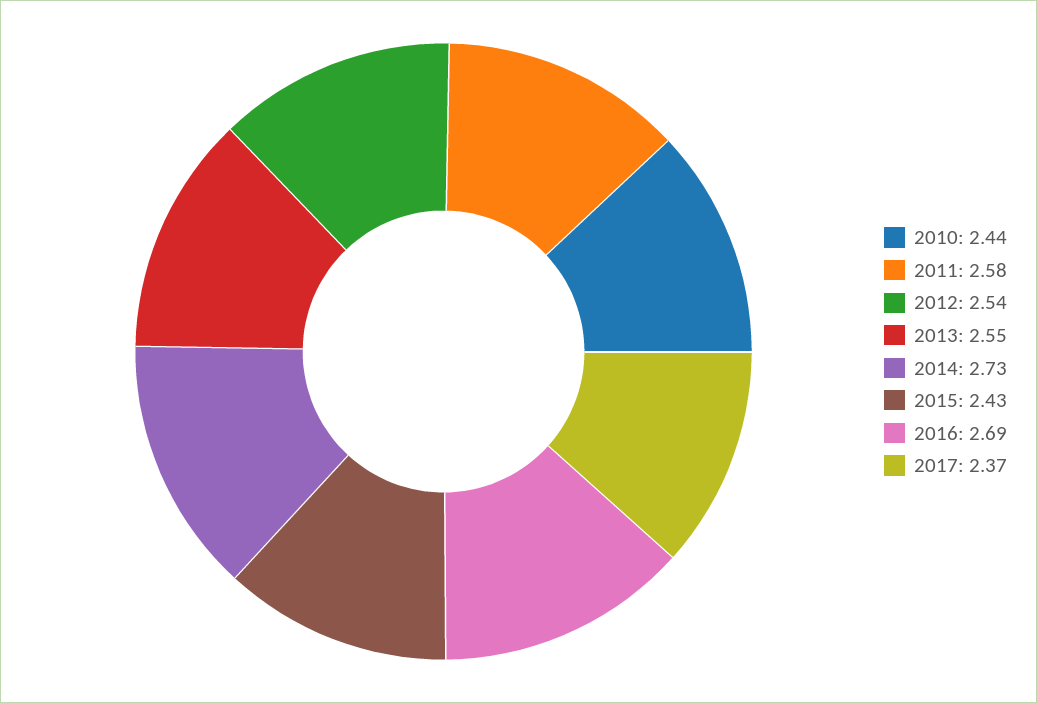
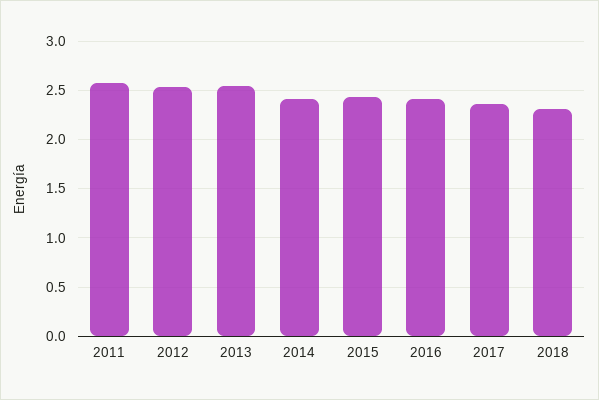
2010: 2.44 -> none
2014: 2.73 -> 2.4
2016: 2.69 -> 2.4
2018: none -> 2.3

